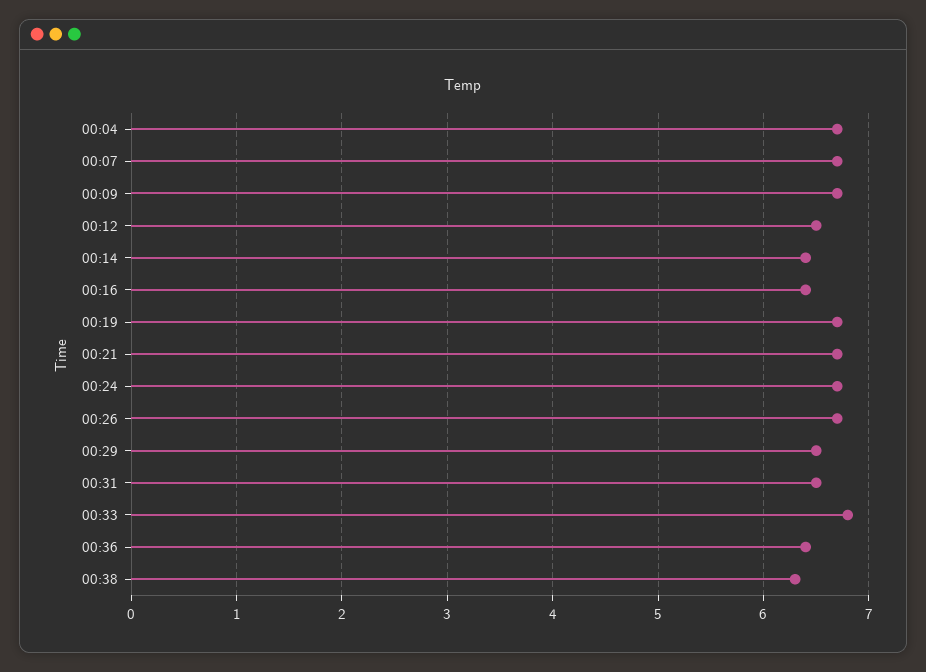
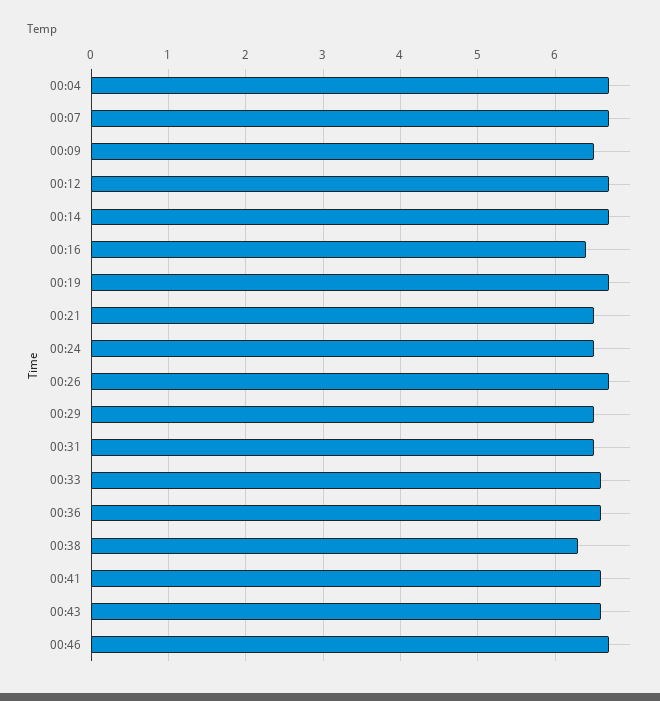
00:09: 6.7 -> 6.5
00:12: 6.5 -> 6.7
00:14: 6.4 -> 6.7
00:21: 6.7 -> 6.5
00:24: 6.7 -> 6.5
00:33: 6.8 -> 6.6
00:36: 6.4 -> 6.6
00:41: none -> 6.6
00:43: none -> 6.6
00:46: none -> 6.7

